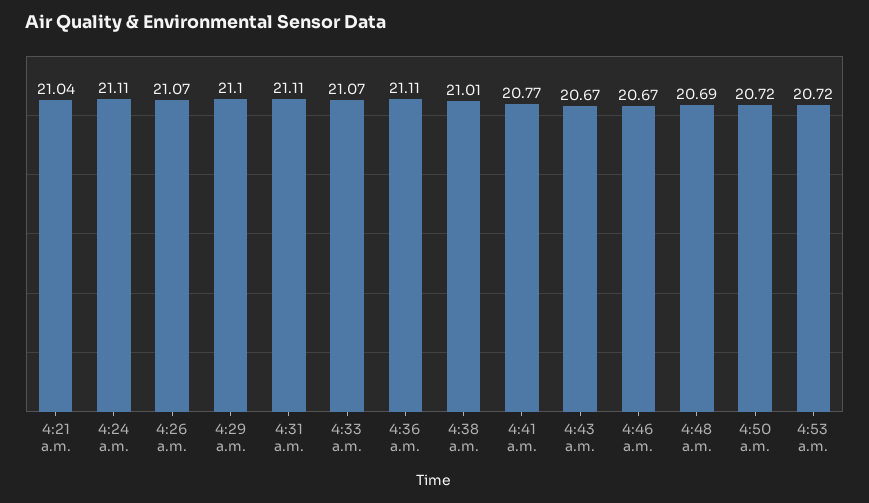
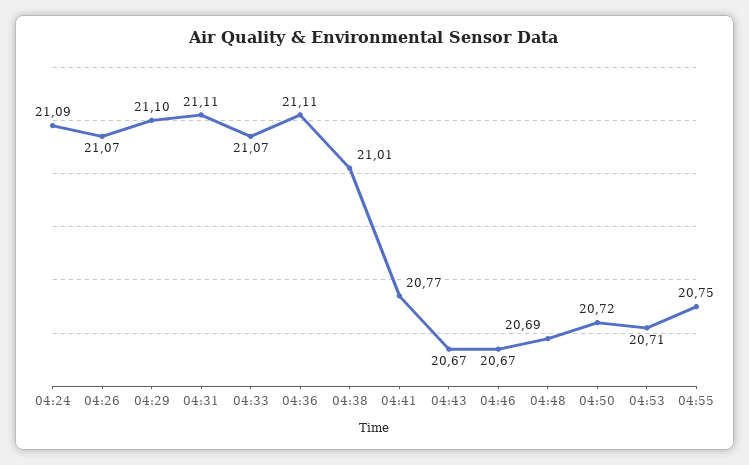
4:21 a.m.: 21.04 -> none
4:24 a.m.: 21.11 -> 21.09
4:53 a.m.: 20.72 -> 20.71
04:55: none -> 20.75

